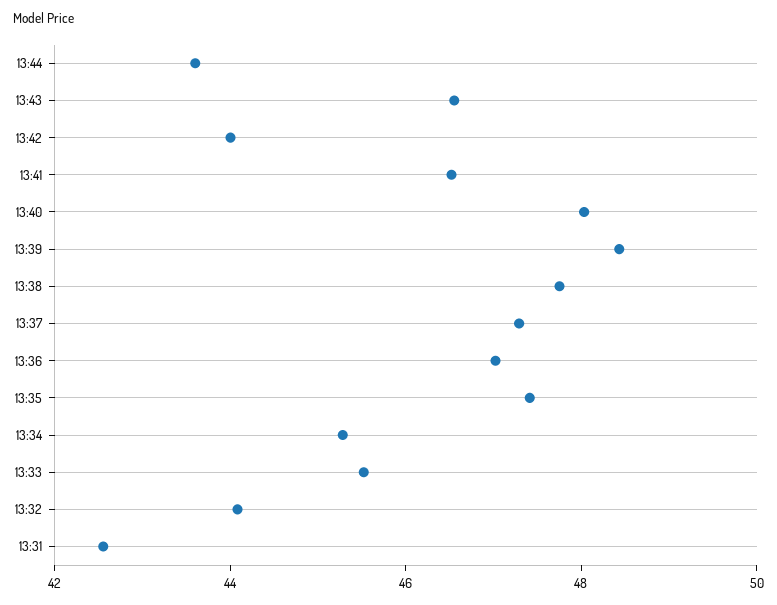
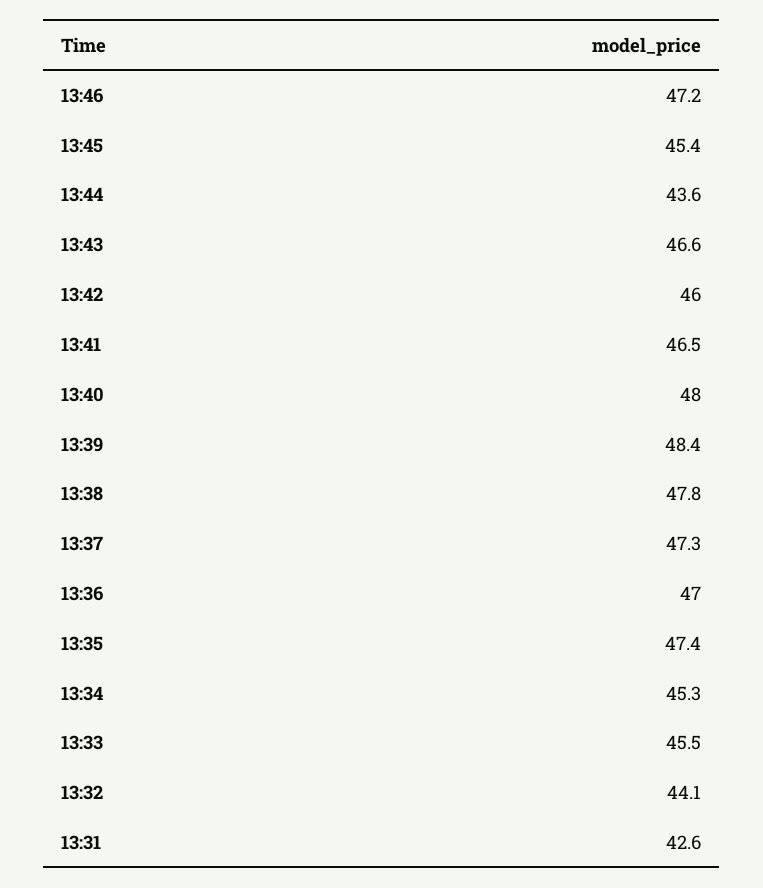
13:42: 44 -> 46
13:46: none -> 47.2
13:45: none -> 45.4

